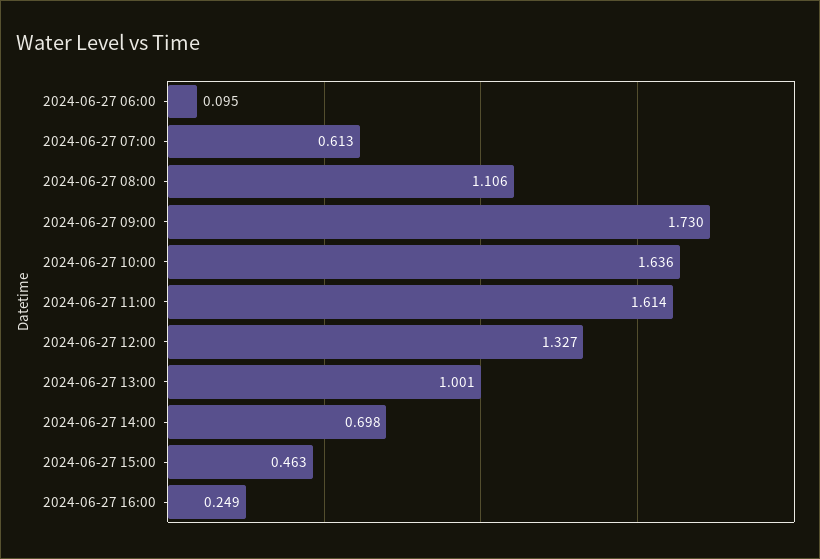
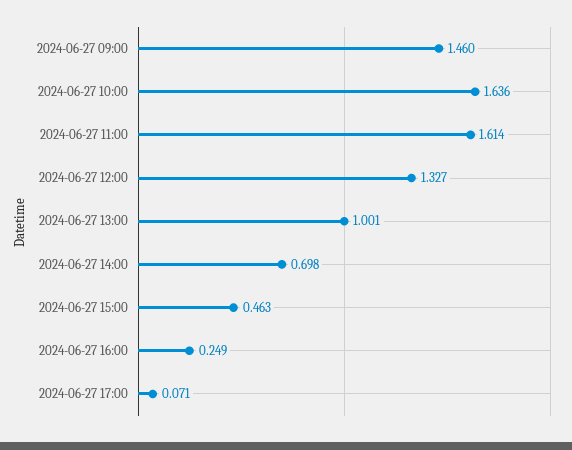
2024-06-27 06:00: 0.095 -> none
2024-06-27 07:00: 0.613 -> none
2024-06-27 08:00: 1.106 -> none
2024-06-27 09:00: 1.73 -> 1.46
2024-06-27 17:00: none -> 0.071

